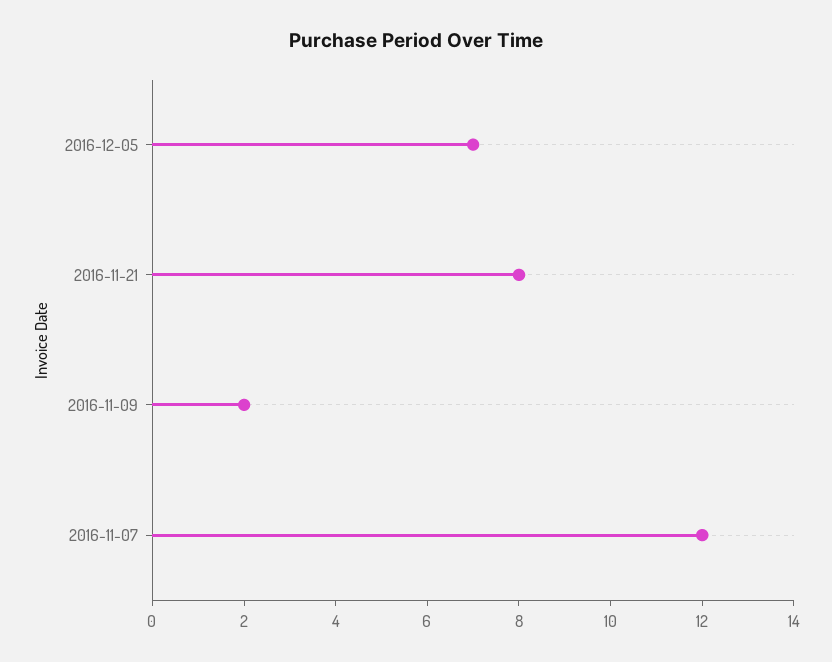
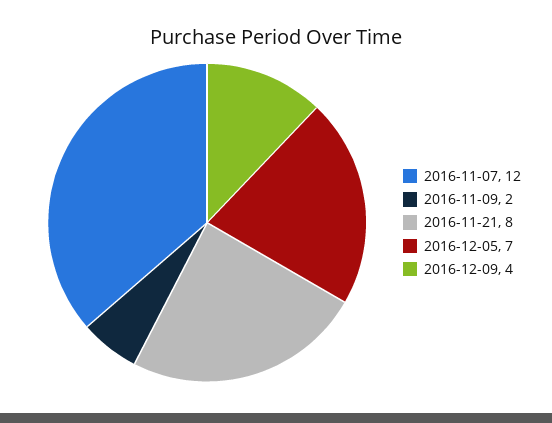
2016-12-09: none -> 4

